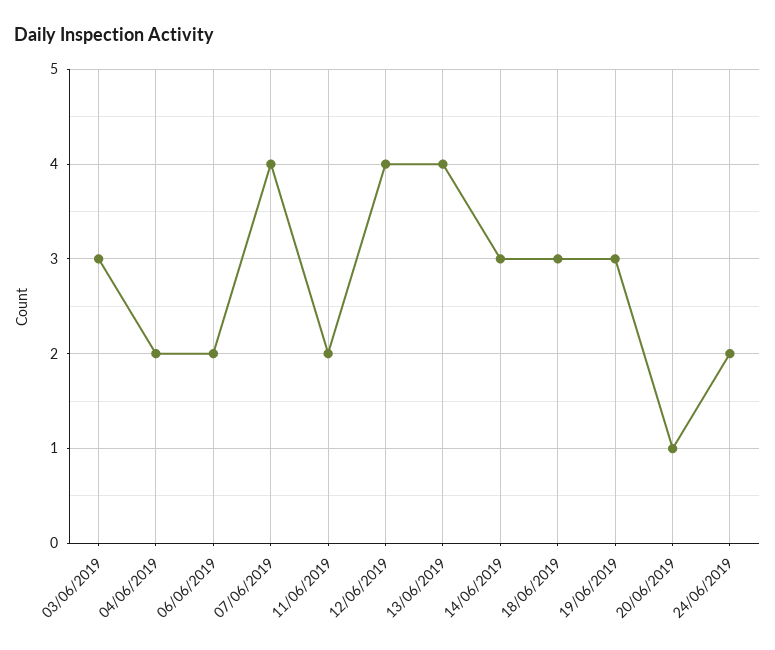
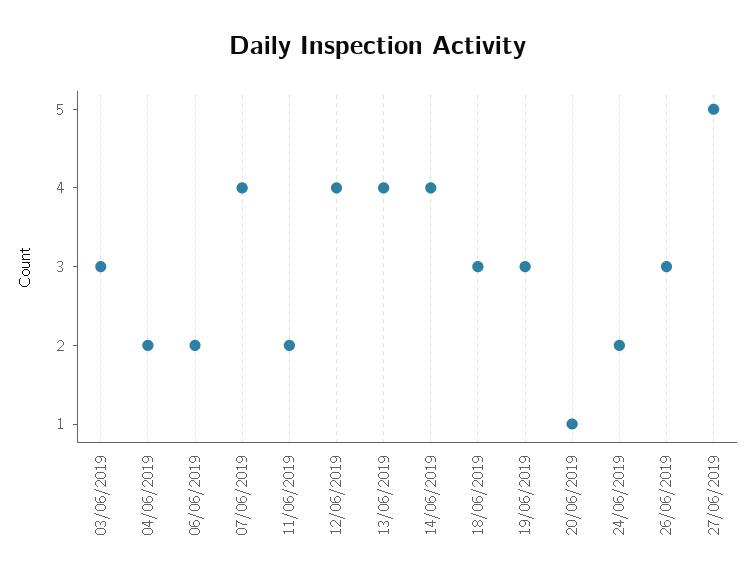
14/06/2019: 3 -> 4
26/06/2019: none -> 3
27/06/2019: none -> 5

